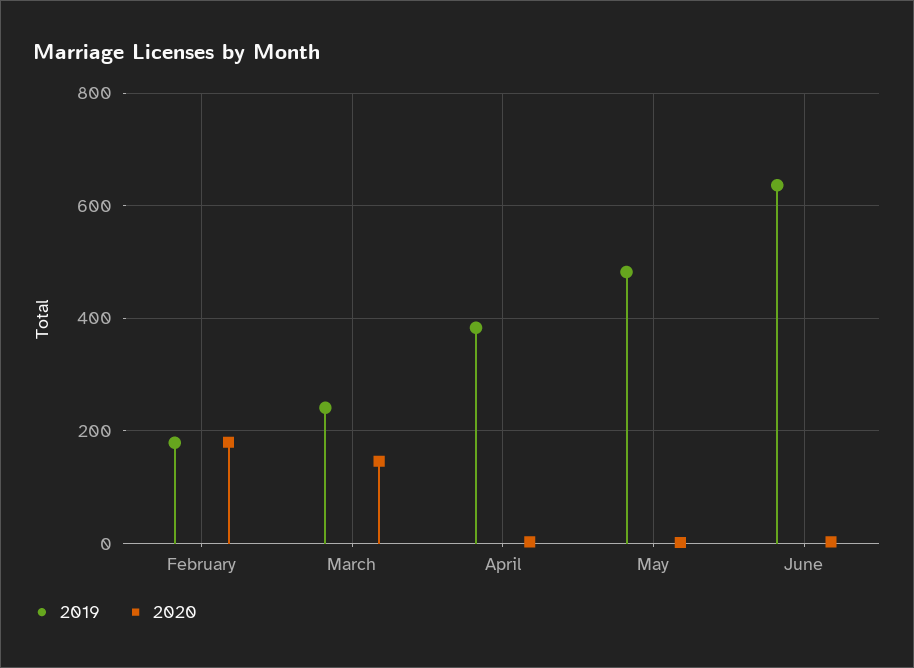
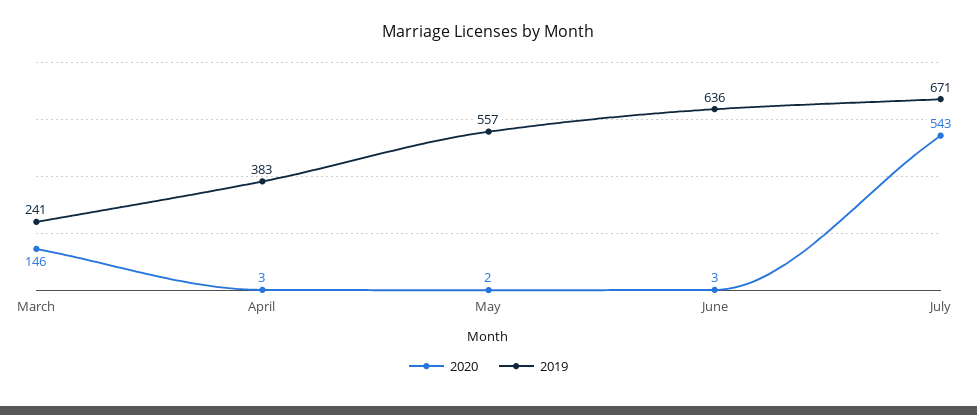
2019, February: 180 -> none
2020, February: 180 -> none
2019, May: 480 -> 557
2020, July: none -> 543
2019, July: none -> 671

